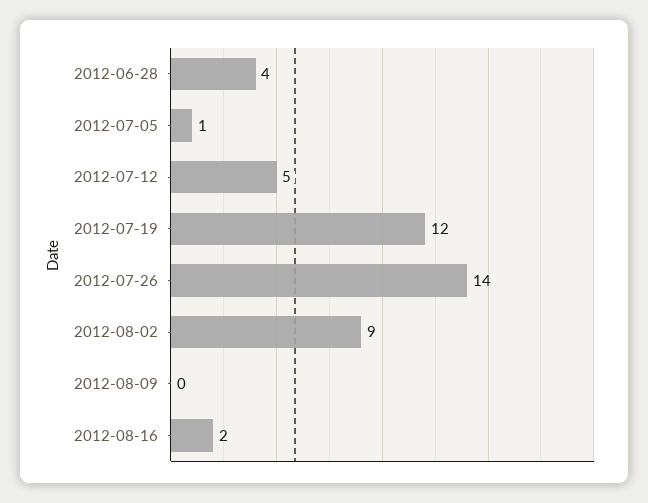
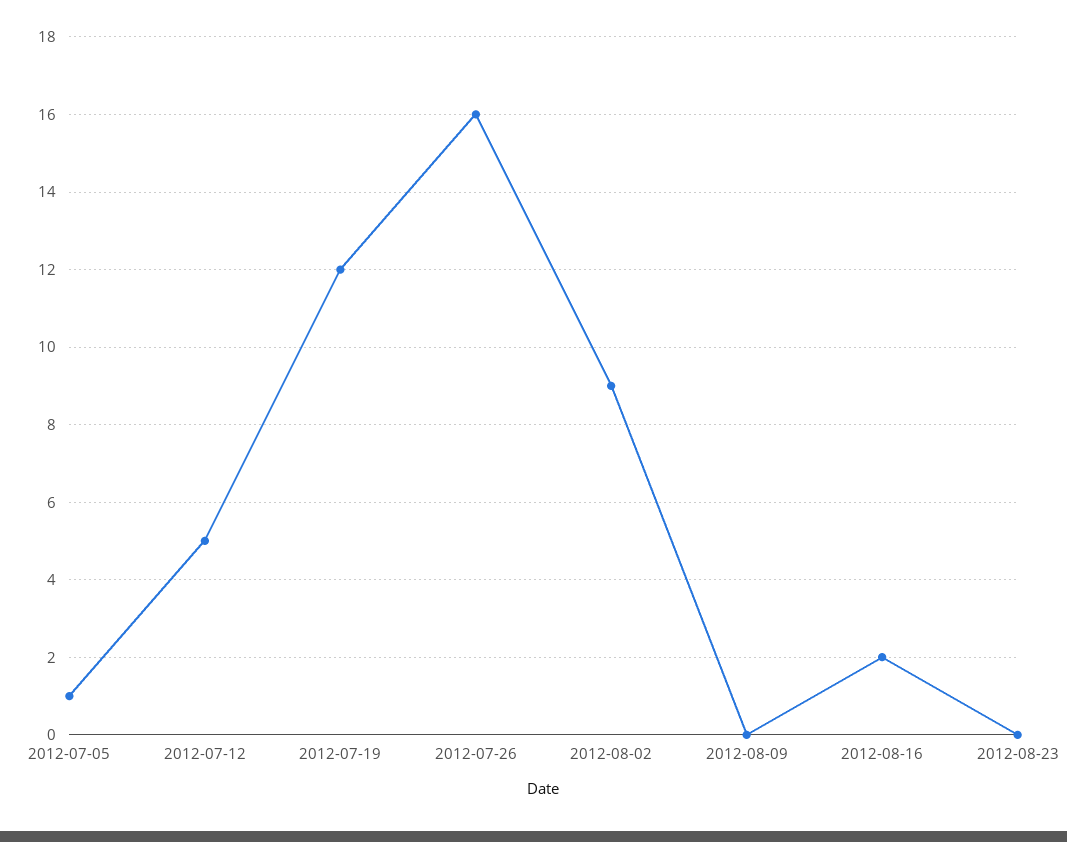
2012-06-28: 4 -> none
2012-07-26: 14 -> 16
2012-08-23: none -> 0

